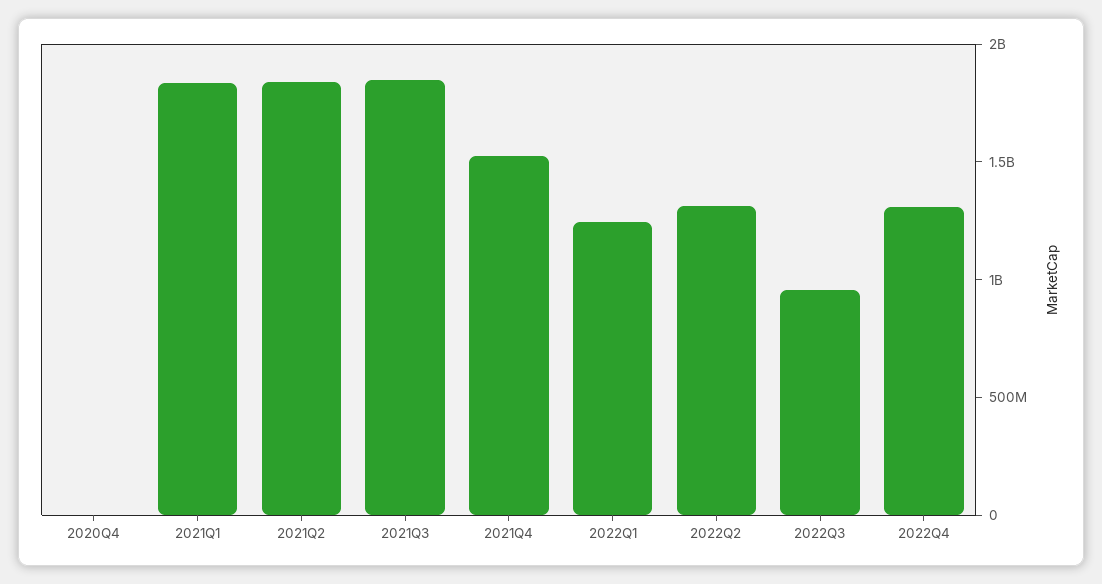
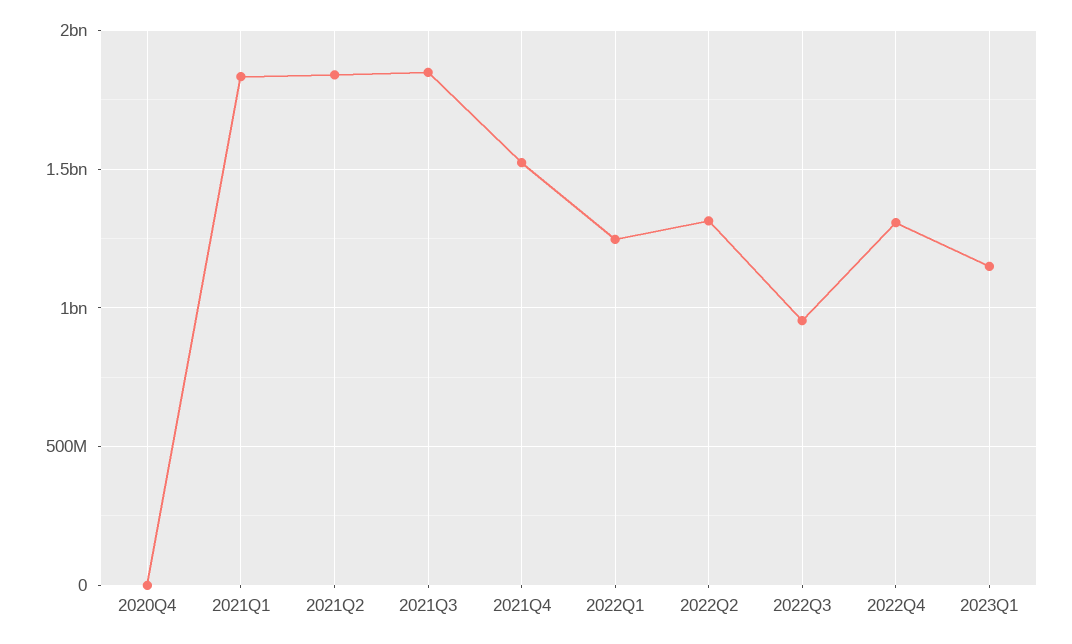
2023Q1: none -> 1150000000

